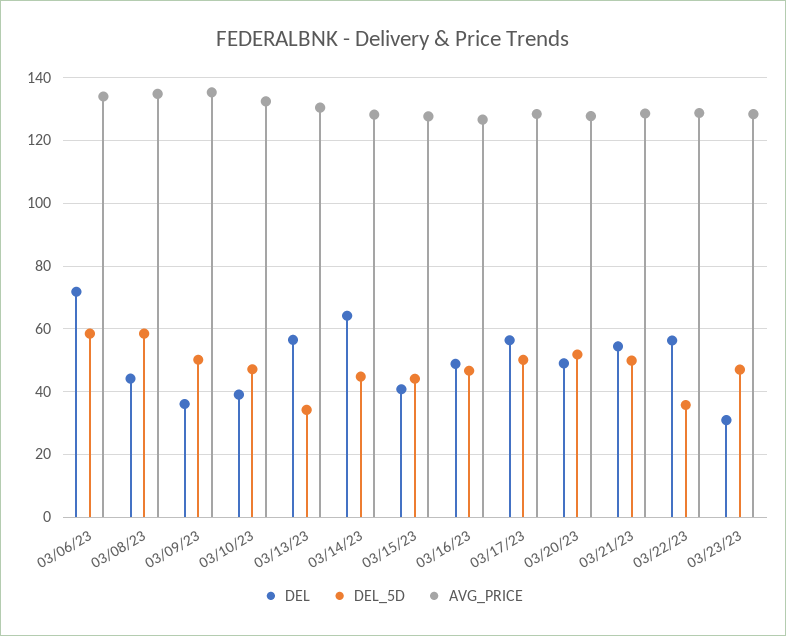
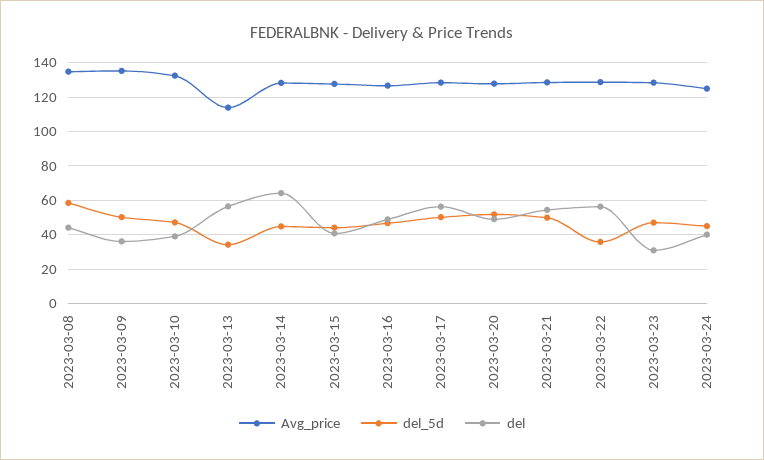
DEL, 03/06/23: 72 -> none
DEL_5D, 03/06/23: 58 -> none
AVG_PRICE, 03/06/23: 134 -> none
AVG_PRICE, 03/13/23: 130 -> 115
AVG_PRICE, 2023-03-24: none -> 125
DEL_5D, 2023-03-24: none -> 45
DEL, 2023-03-24: none -> 40

